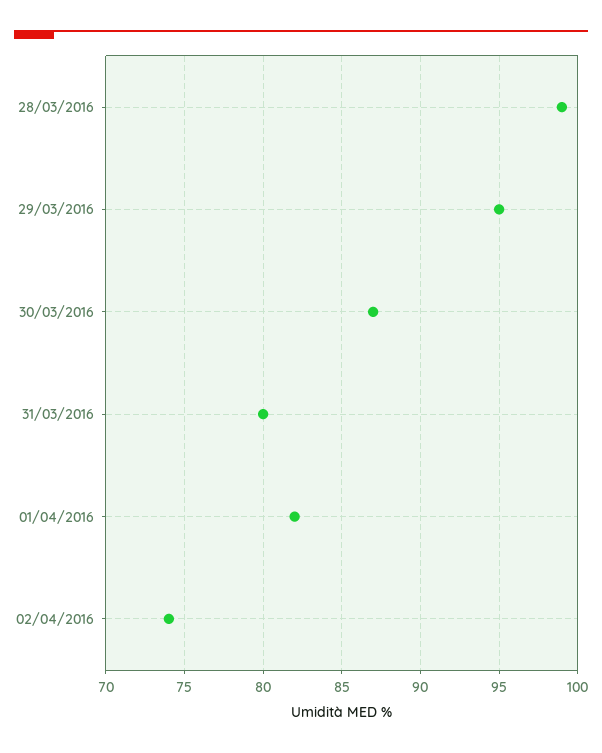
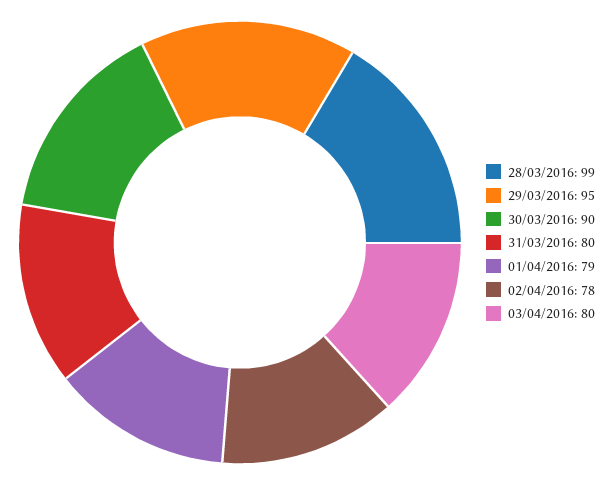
30/03/2016: 87 -> 90
01/04/2016: 82 -> 79
02/04/2016: 74 -> 78
03/04/2016: none -> 80

